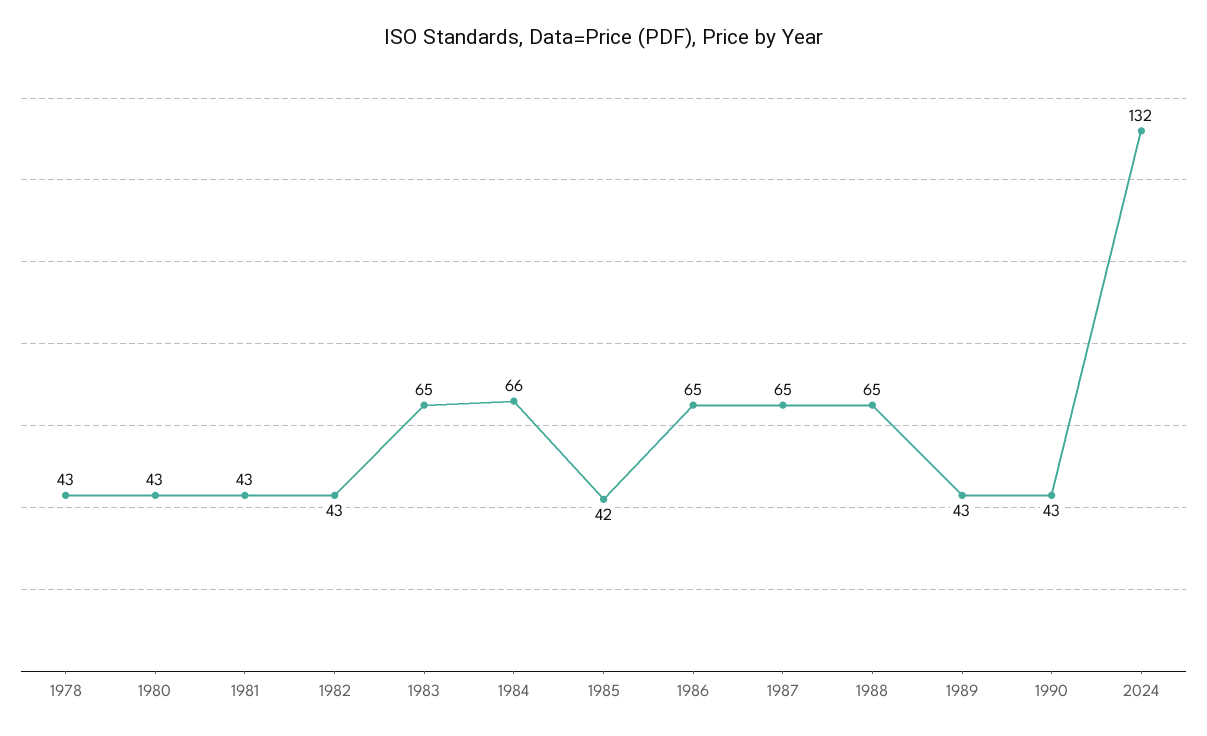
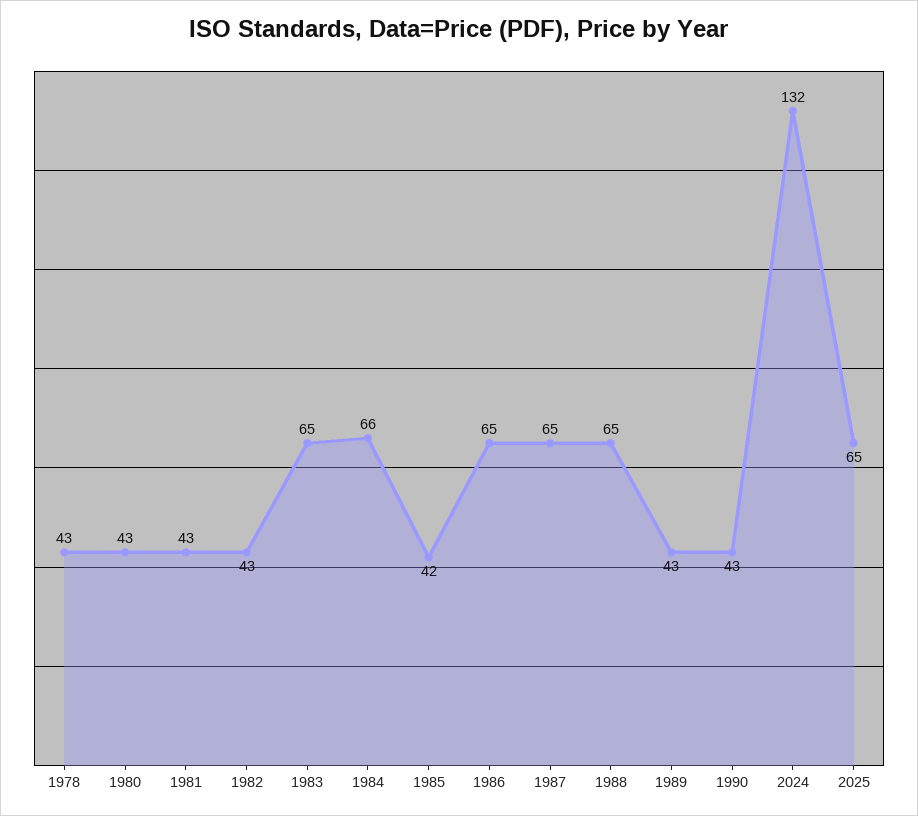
2025: none -> 65

